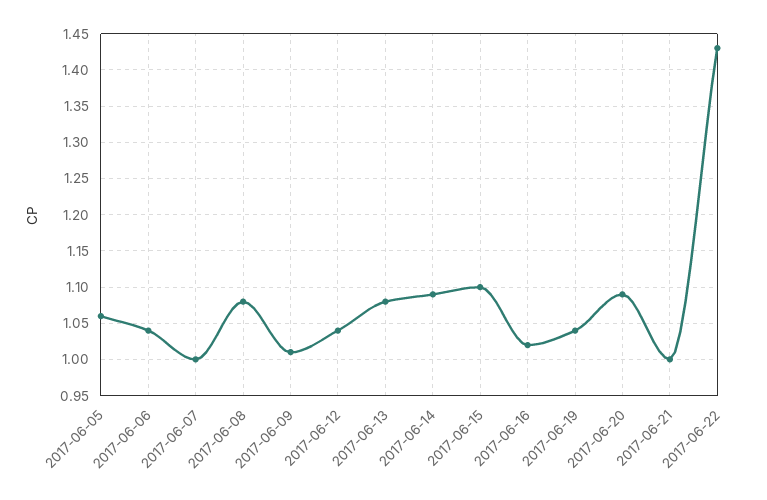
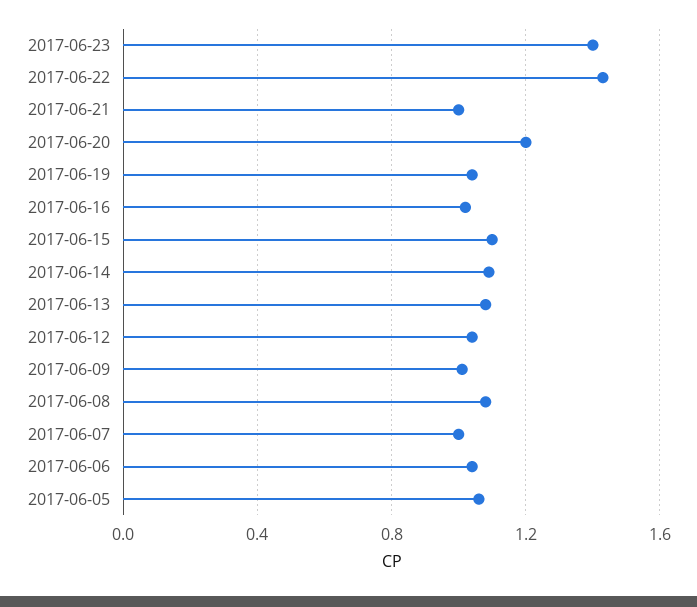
2017-06-20: 1.09 -> 1.2
2017-06-23: none -> 1.4

